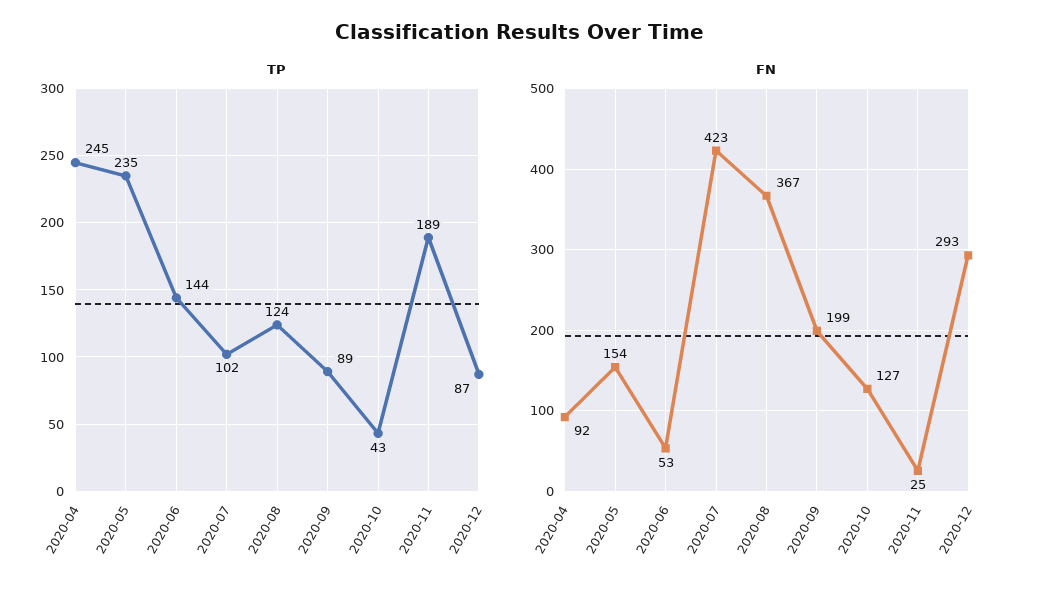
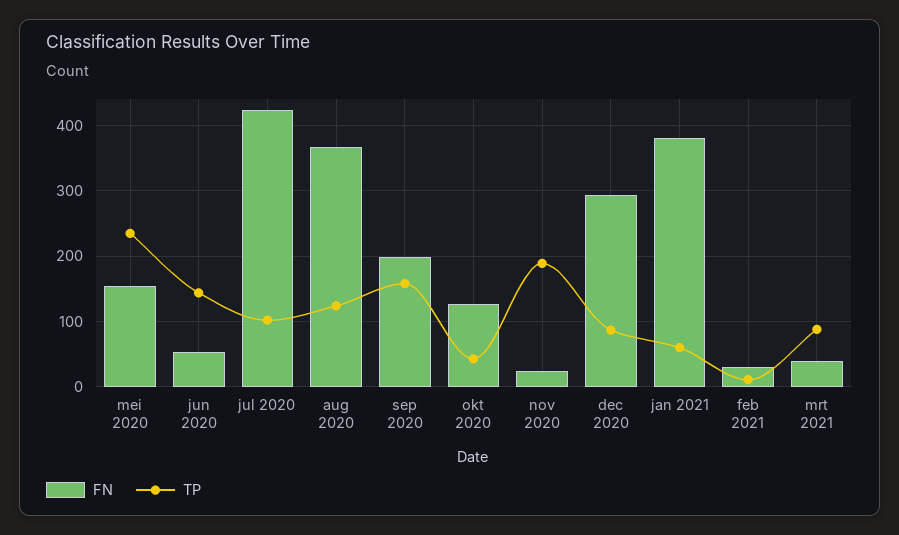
TP, 2020-04: 245 -> none
TP, 2020-09: 89 -> 160
FN, 2020-04: 92 -> none
FN, jan 2021: none -> 380
TP, jan 2021: none -> 60
FN, feb 2021: none -> 30
TP, feb 2021: none -> 10
FN, mrt 2021: none -> 40
TP, mrt 2021: none -> 90

